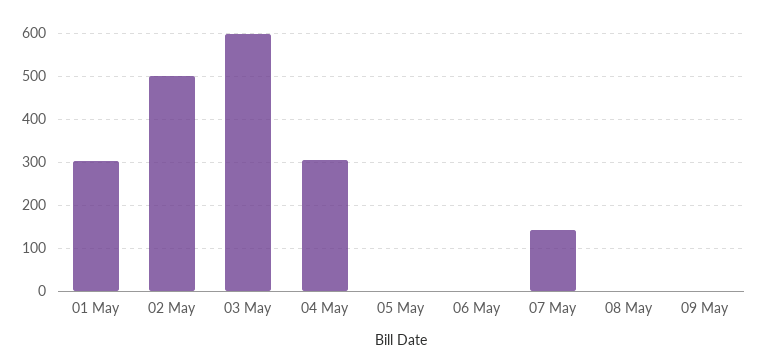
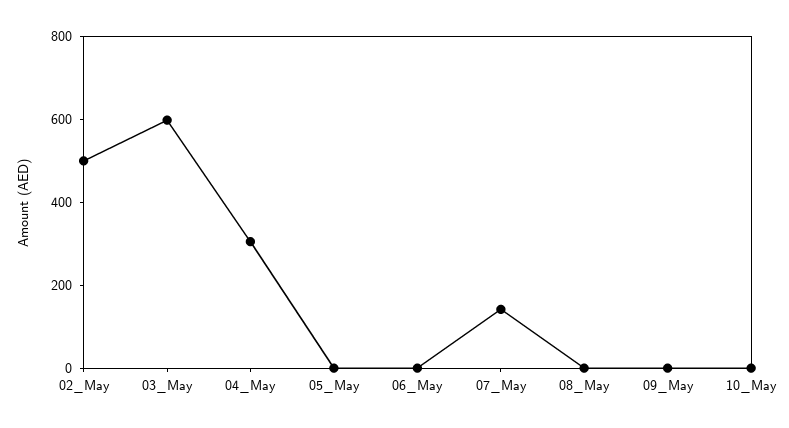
01 May: 300 -> none
10_May: none -> 0

